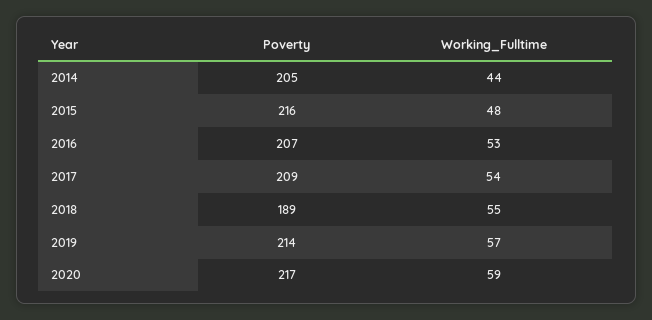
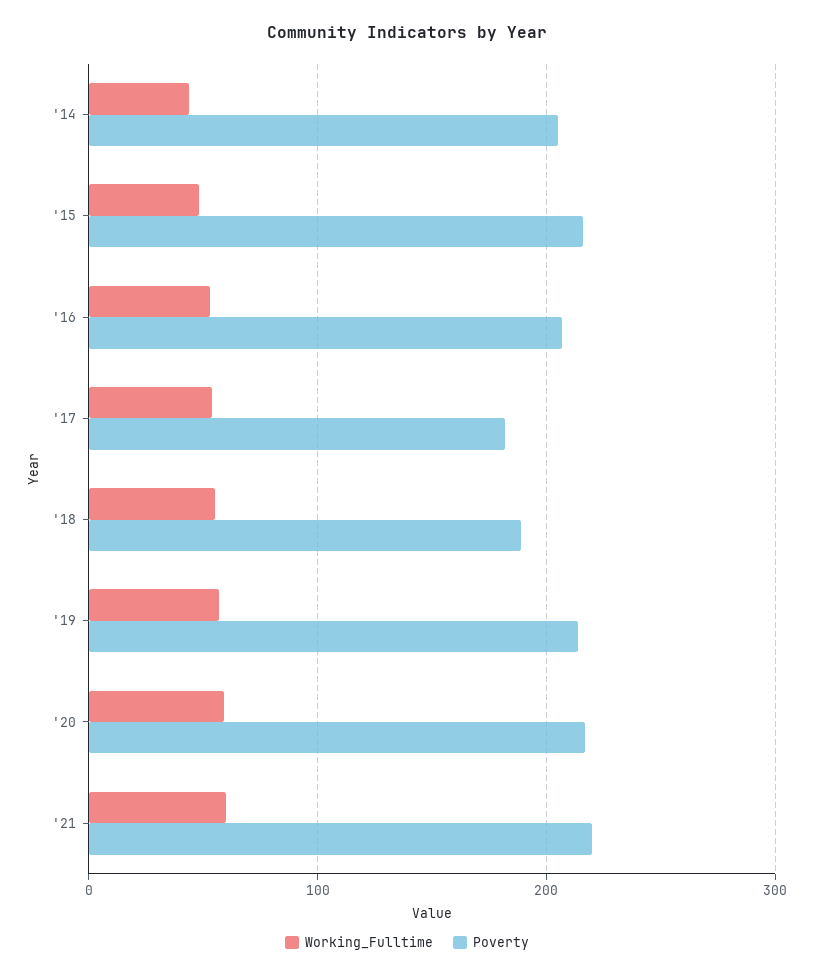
Poverty, 2017: 209 -> 180
Working_Fulltime, '21: none -> 60
Poverty, '21: none -> 220

